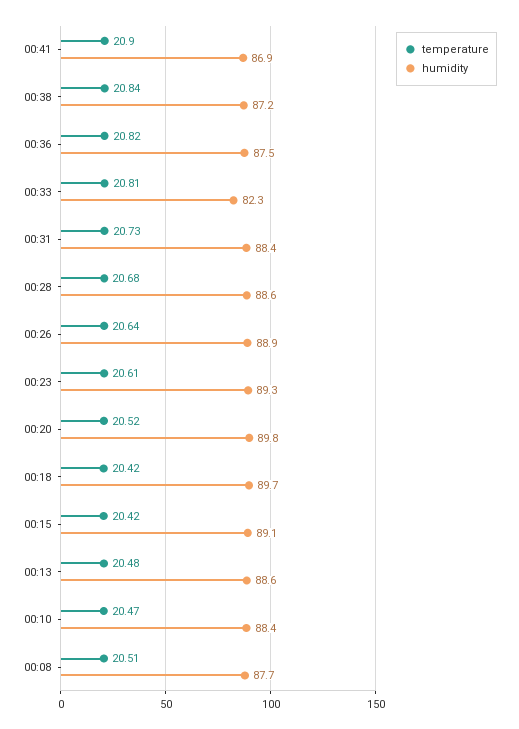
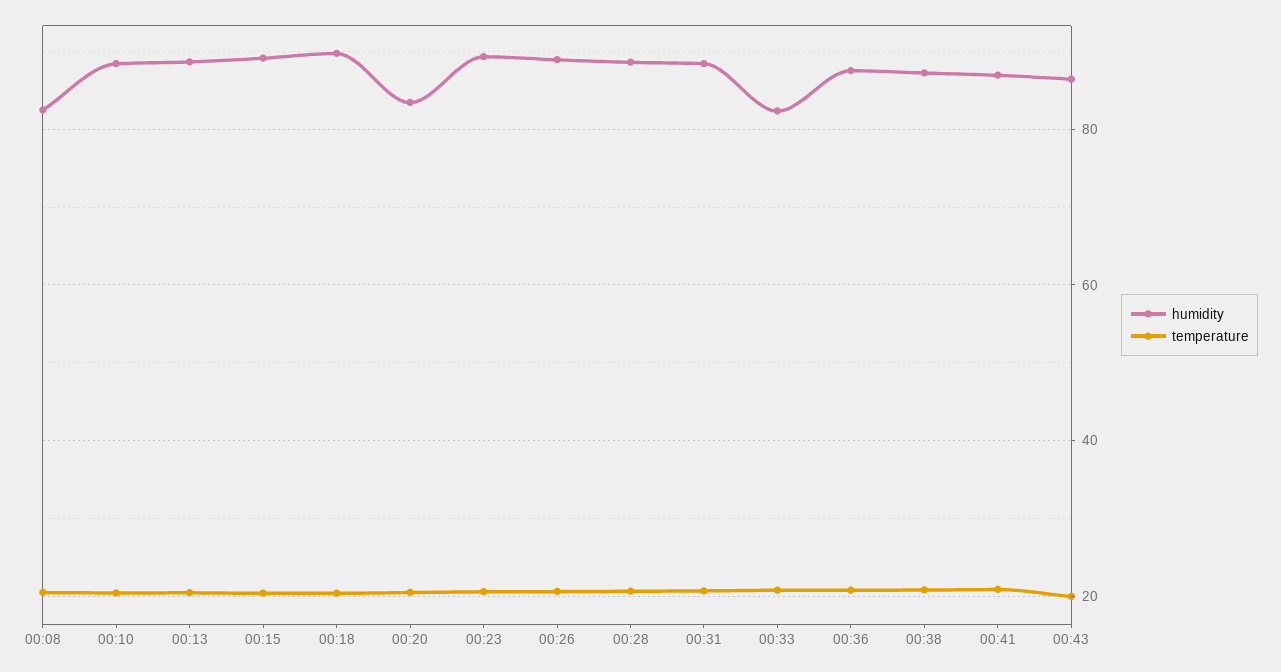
humidity, 00:20: 89.8 -> 84
humidity, 00:08: 87.7 -> 82
humidity, 00:43: none -> 86
temperature, 00:43: none -> 20

